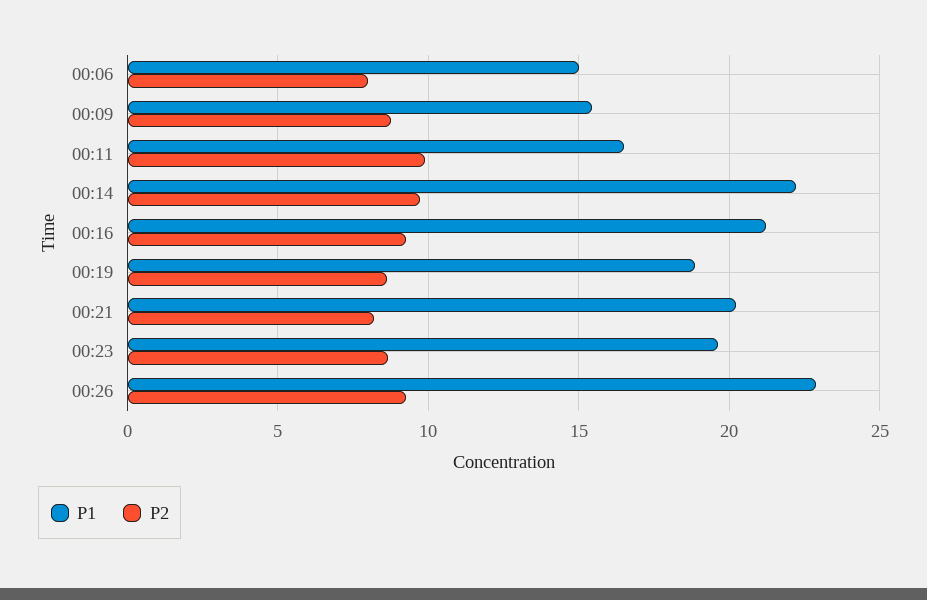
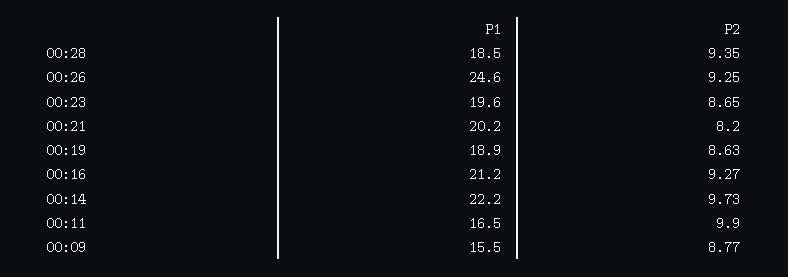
P1, 00:06: 15 -> none
P2, 00:06: 8 -> none
P1, 00:26: 23 -> 24.6
P1, 00:28: none -> 18.5
P2, 00:28: none -> 9.35

